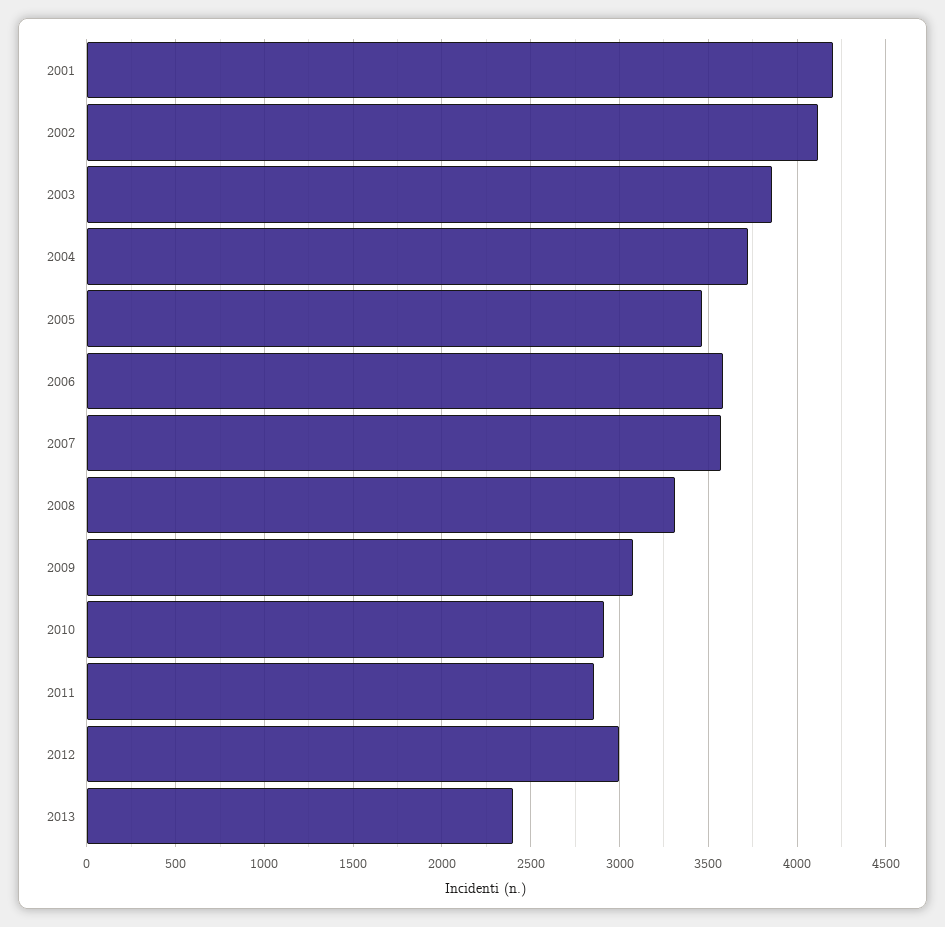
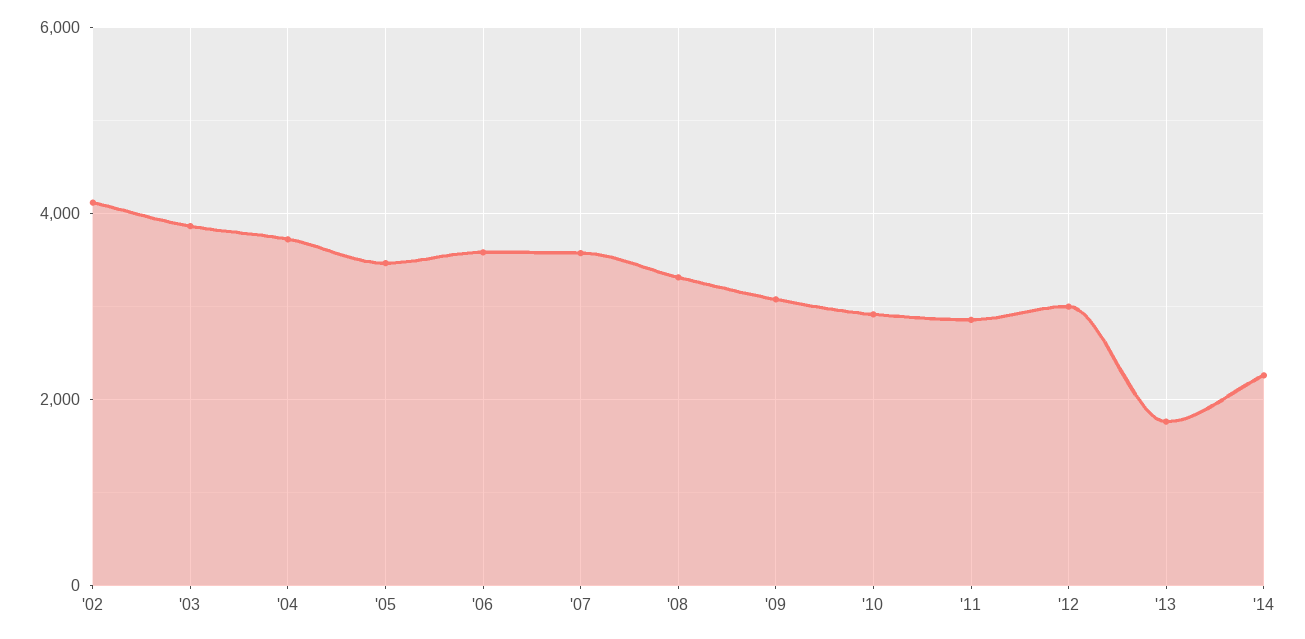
2001: 4200 -> none
2013: 2400 -> 1800
'14: none -> 2200

